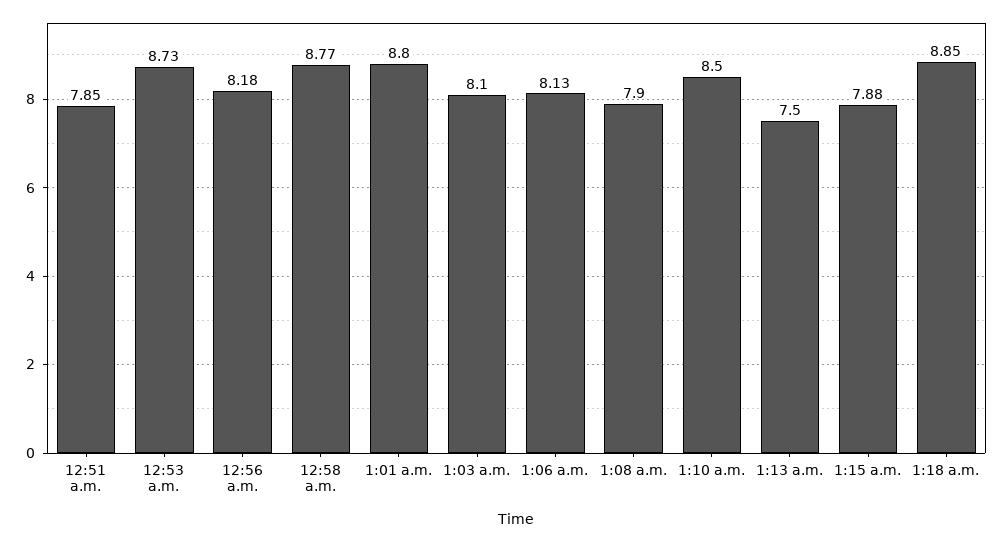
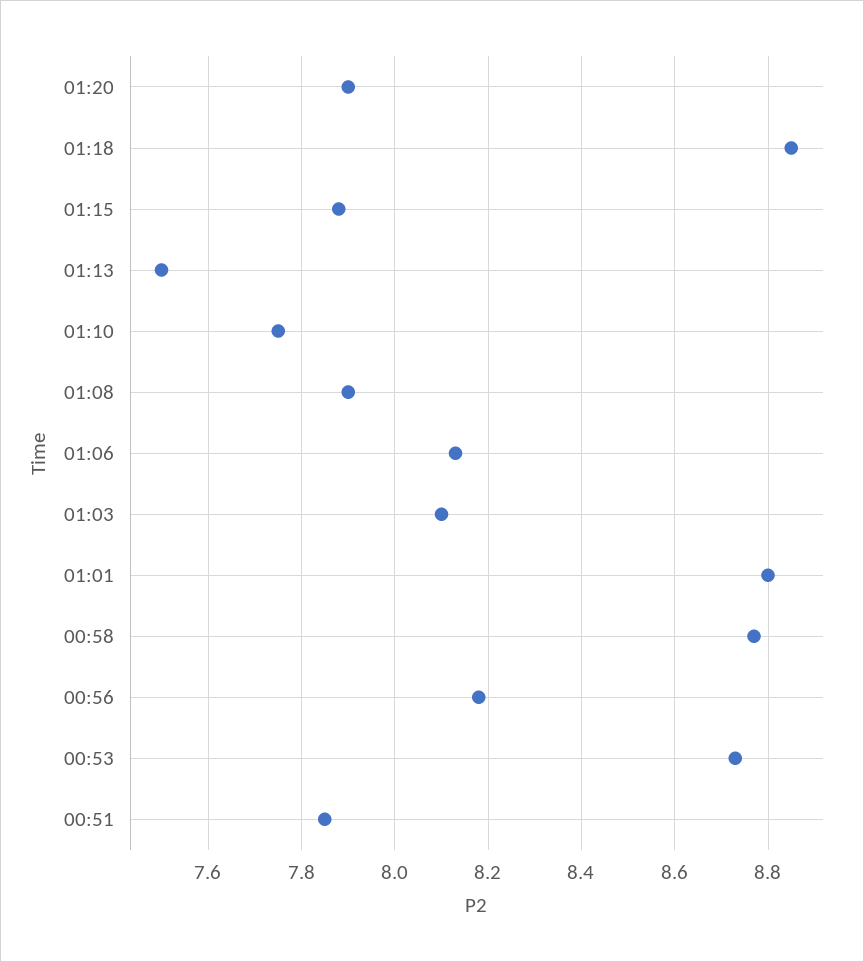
1:10 a.m.: 8.5 -> 7.75
01:20: none -> 7.9

